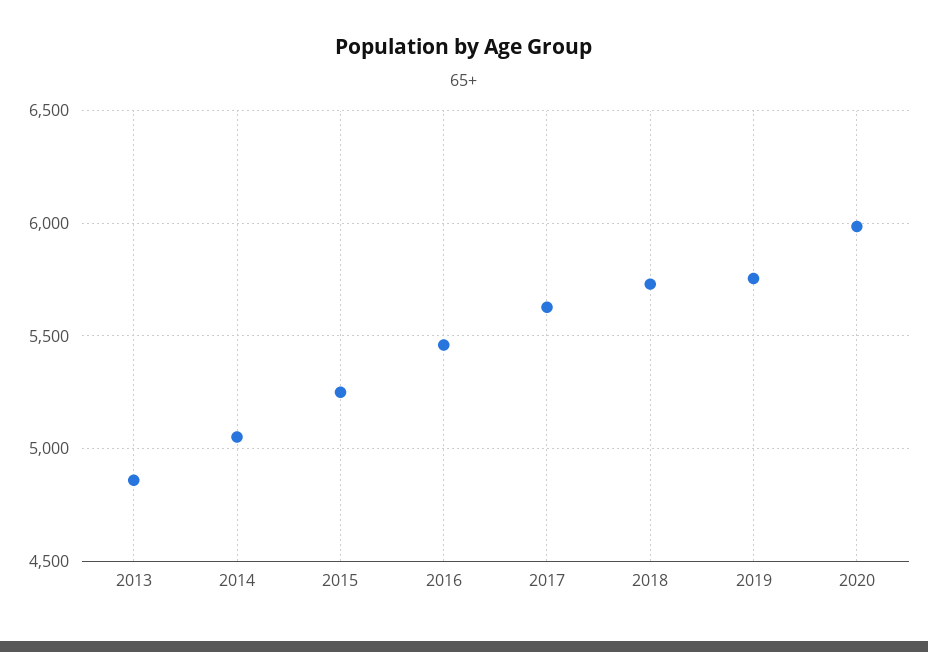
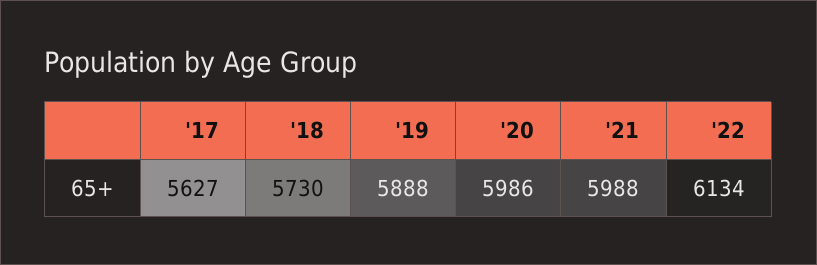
2013: 4850 -> none
2014: 5050 -> none
2015: 5250 -> none
2016: 5450 -> none
2019: 5750 -> 5888
'21: none -> 5988
'22: none -> 6134

